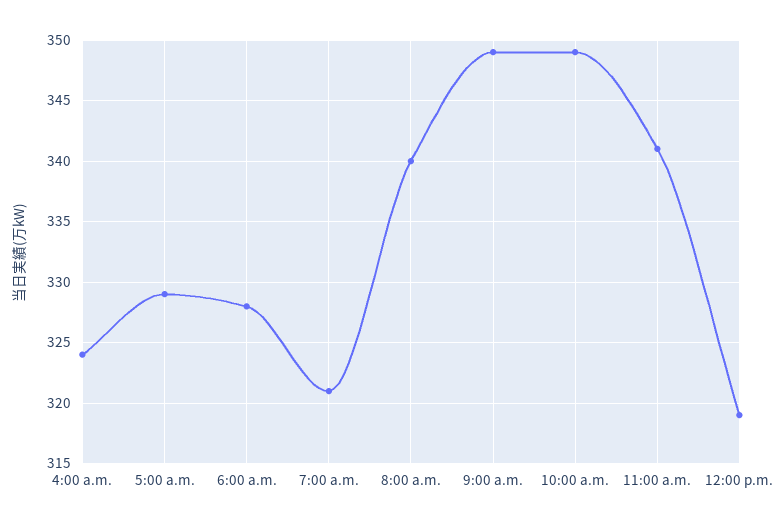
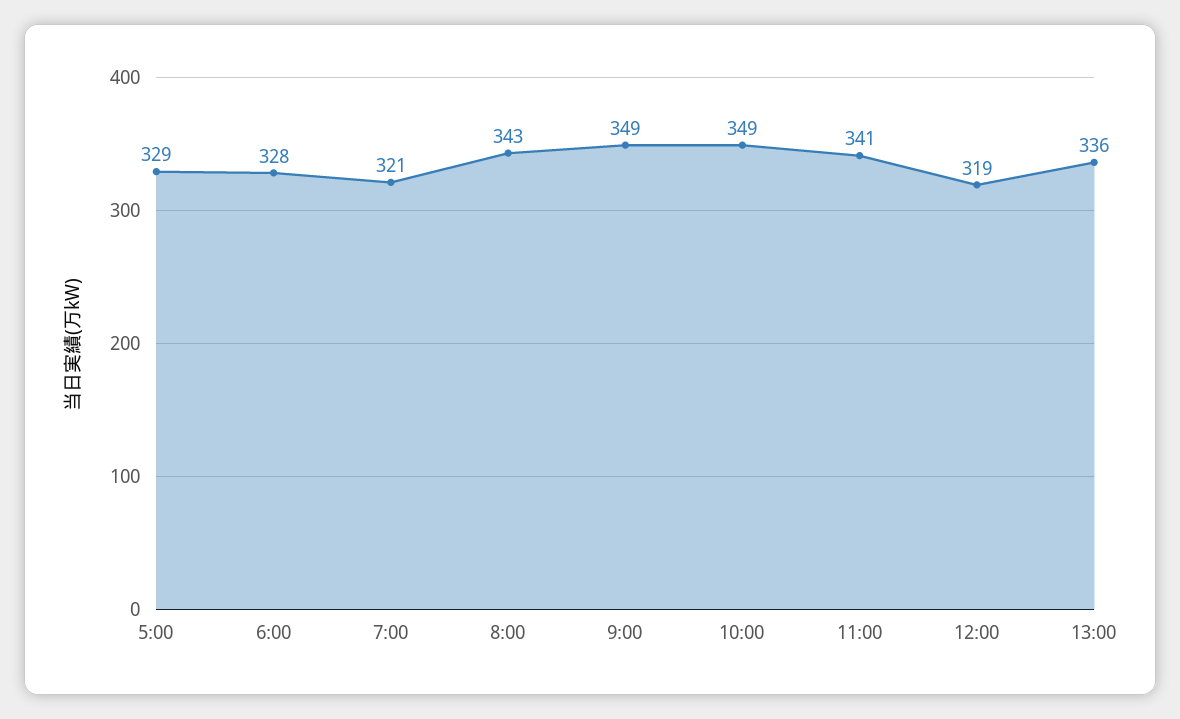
4:00 a.m.: 324 -> none
8:00 a.m.: 340 -> 343
13:00: none -> 336

